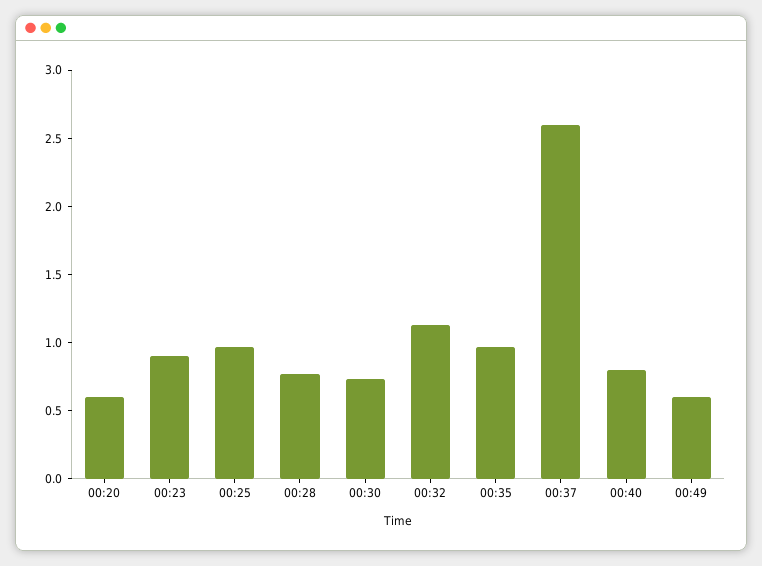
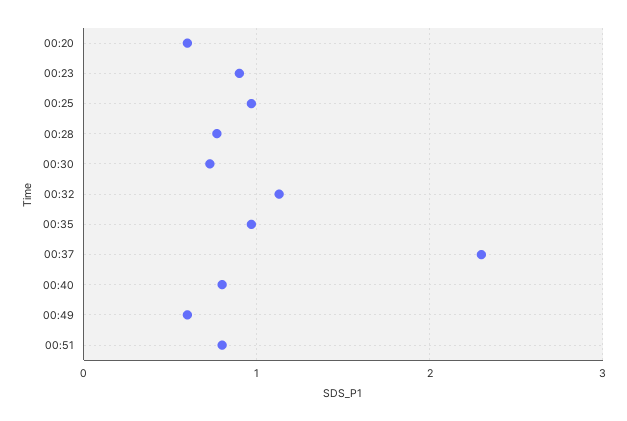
00:37: 2.6 -> 2.3
00:51: none -> 0.8

